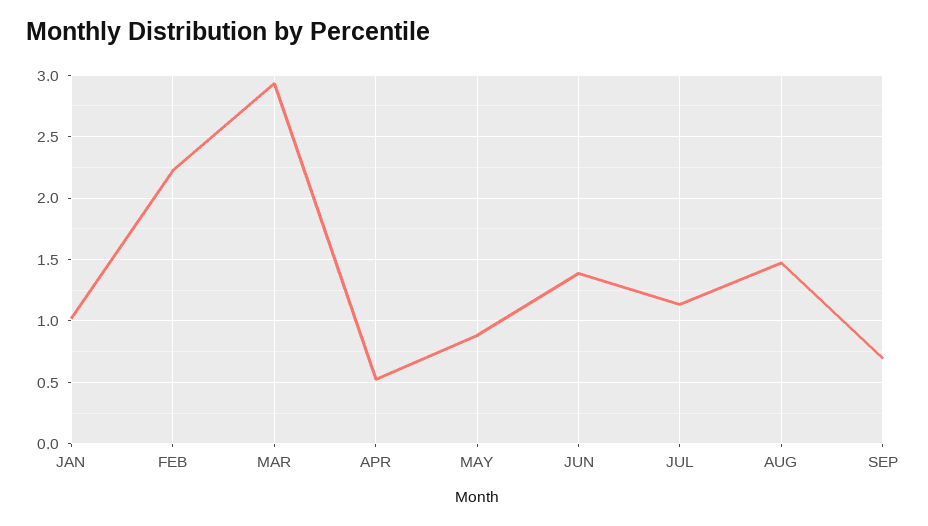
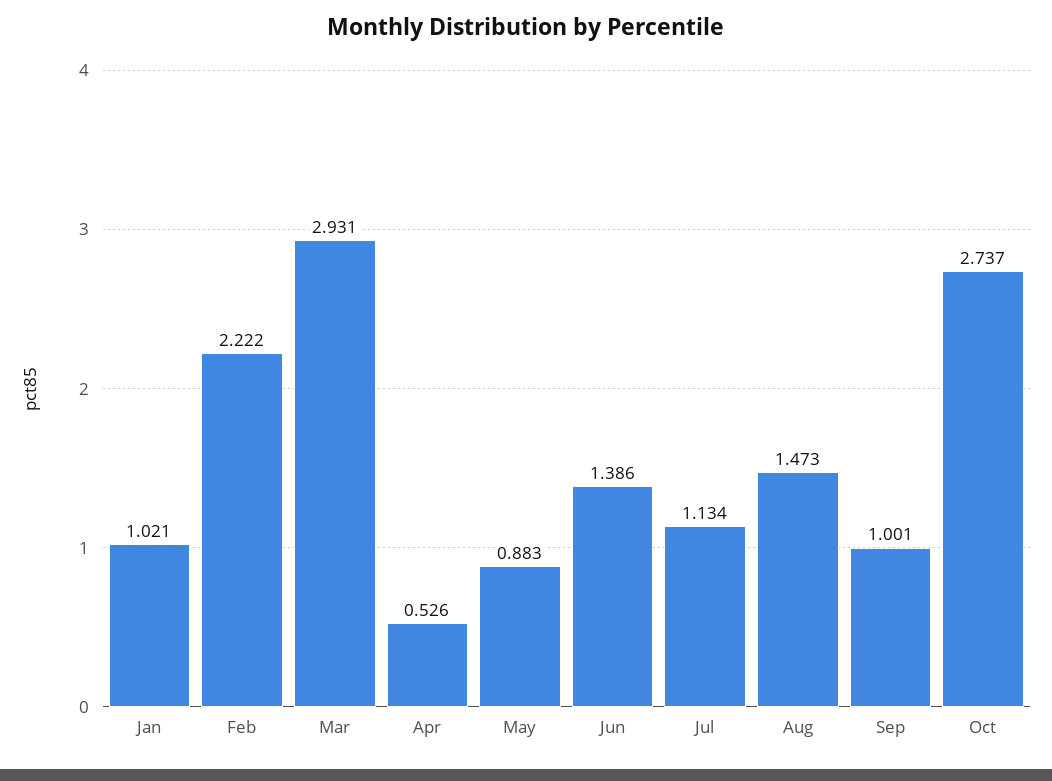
SEP: 0.7 -> 1.001
Oct: none -> 2.737

